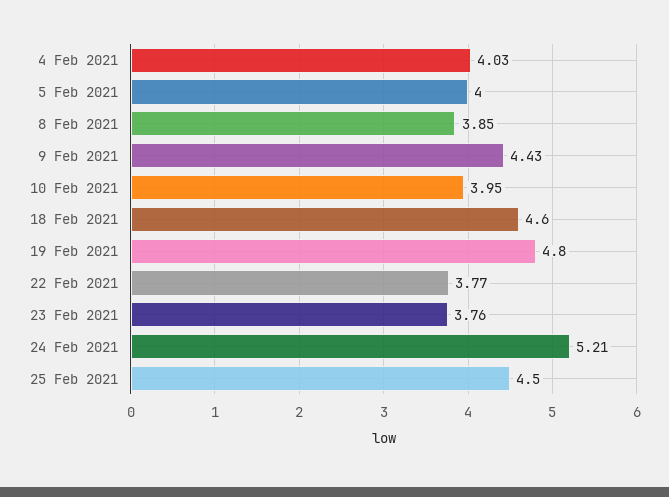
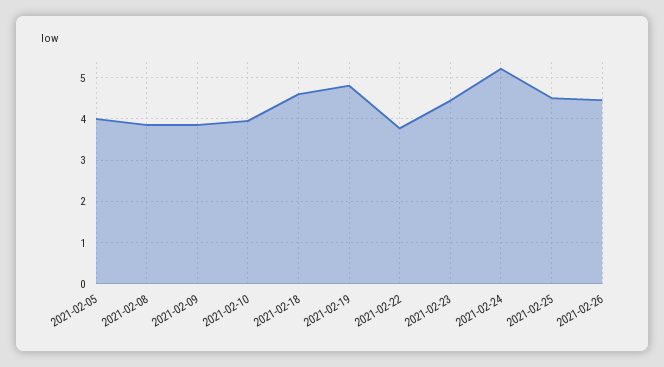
4 Feb 2021: 4.03 -> none
9 Feb 2021: 4.43 -> 3.8
23 Feb 2021: 3.76 -> 4.4
2021-02-26: none -> 4.4

